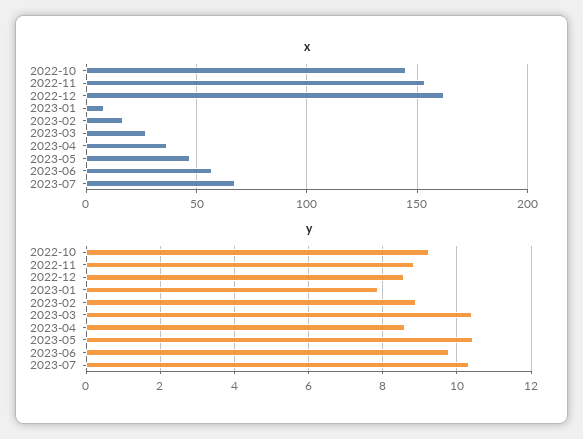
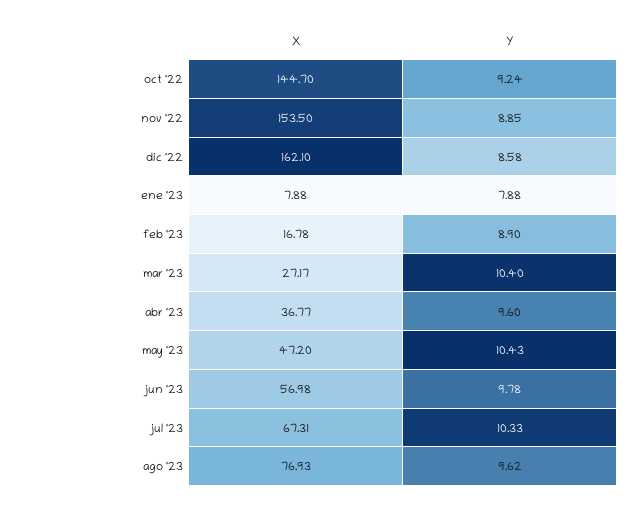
y, 2023-04: 8.6 -> 9.6
x, ago '23: none -> 76.93
y, ago '23: none -> 9.62

